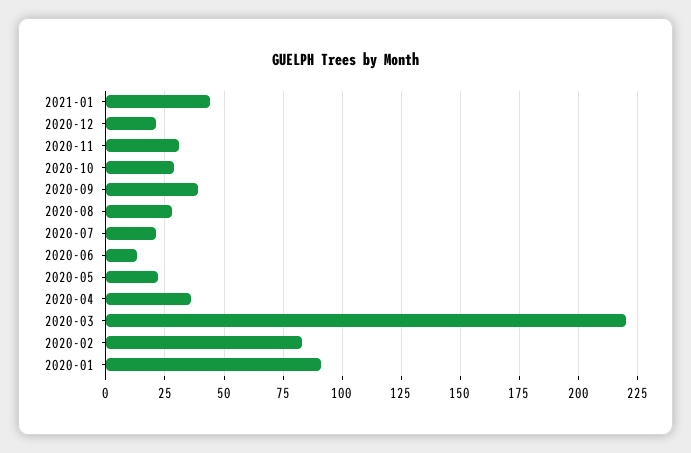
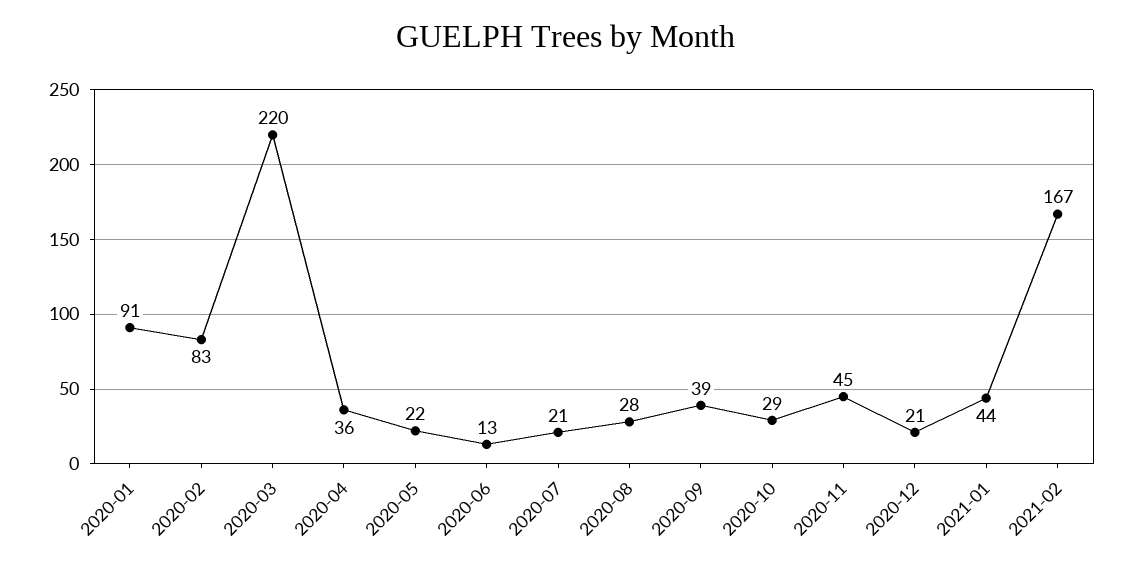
2020-11: 30 -> 45
2021-02: none -> 167

